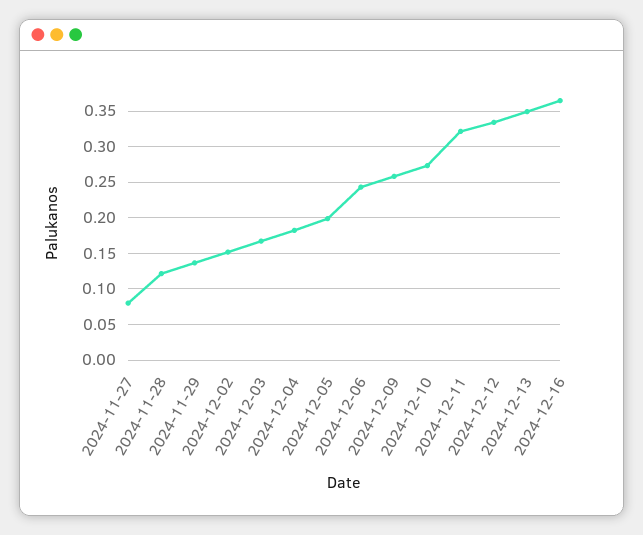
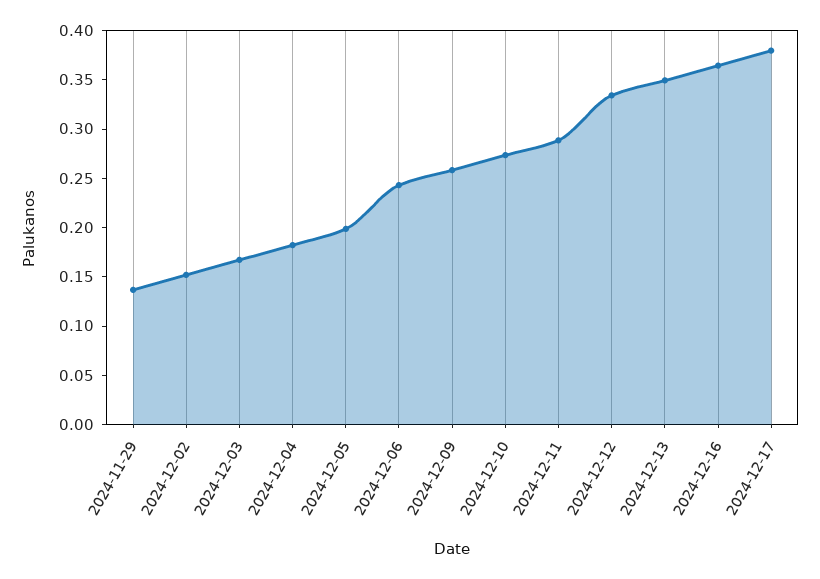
2024-11-27: 0.08 -> none
2024-11-28: 0.12 -> none
2024-12-11: 0.32 -> 0.29
2024-12-17: none -> 0.38

